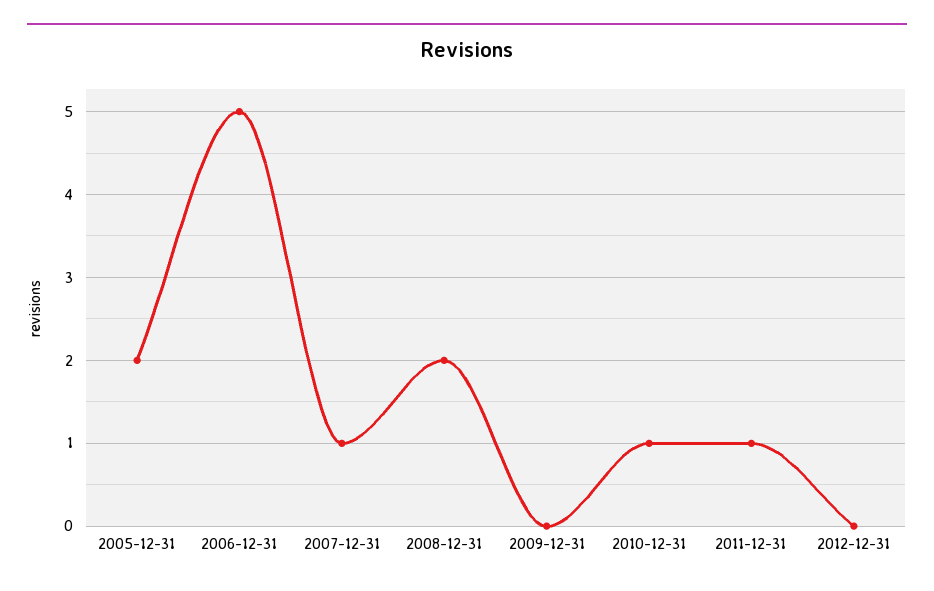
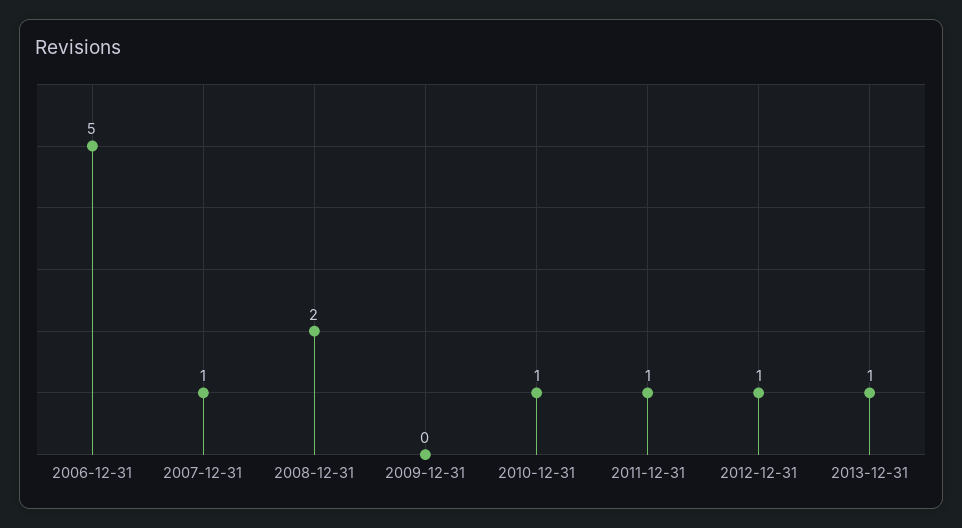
2005-12-31: 2 -> none
2012-12-31: 0 -> 1
2013-12-31: none -> 1

